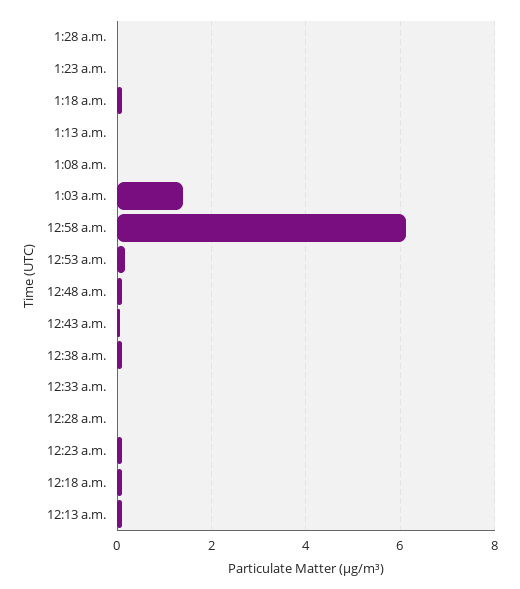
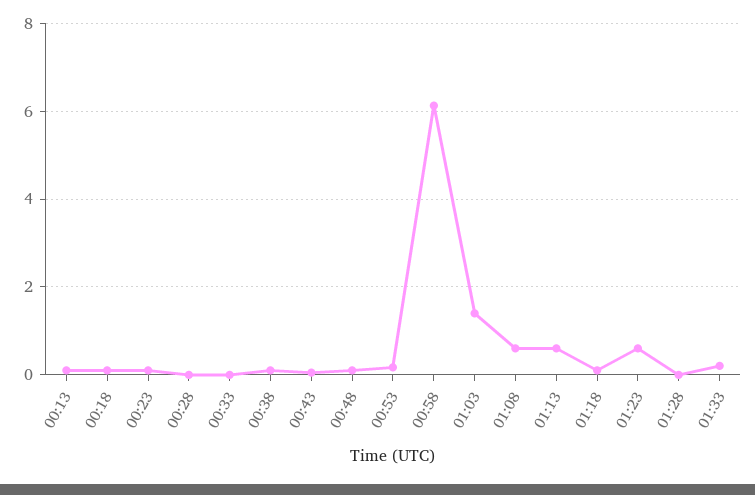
1:23 a.m.: 0 -> 0.6
1:13 a.m.: 0 -> 0.6
1:08 a.m.: 0 -> 0.6
01:33: none -> 0.2

